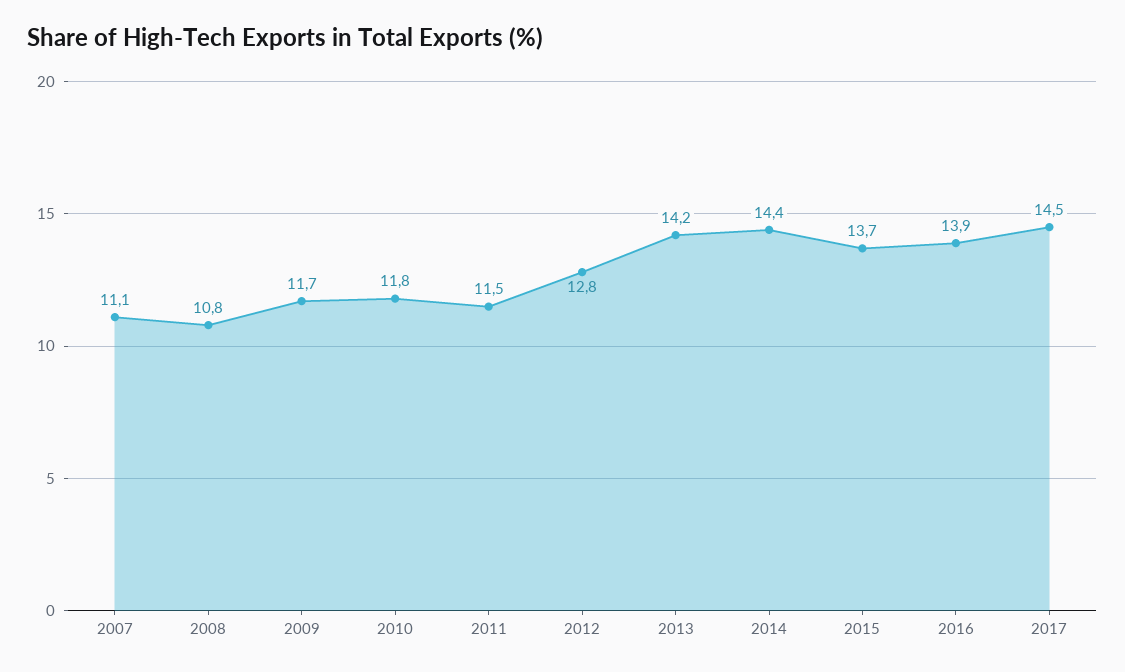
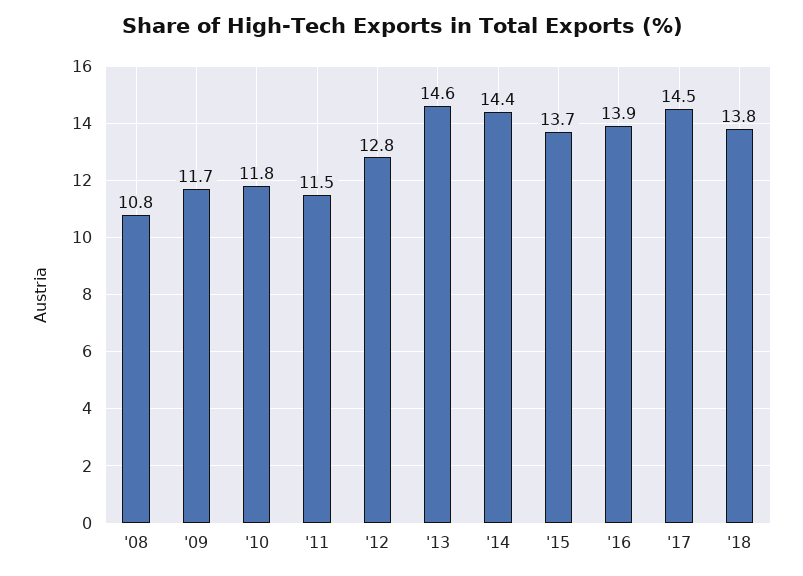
2007: 11.1 -> none
2013: 14.2 -> 14.6
'18: none -> 13.8

